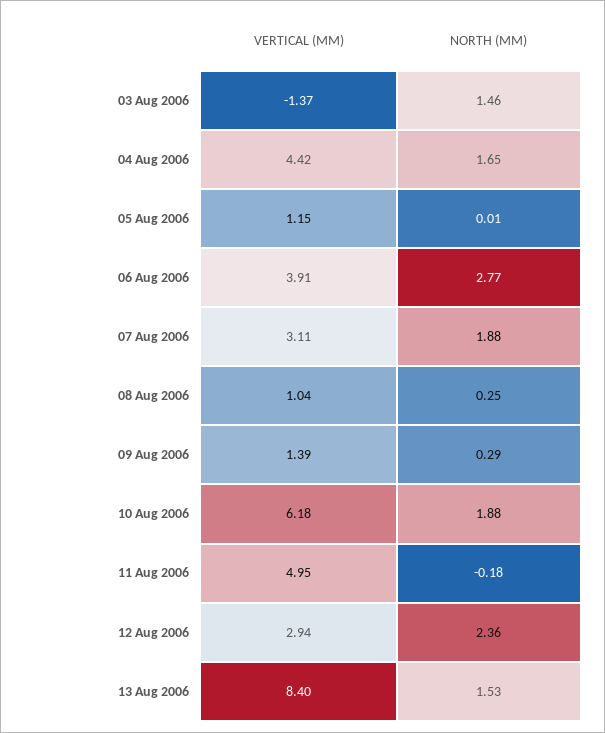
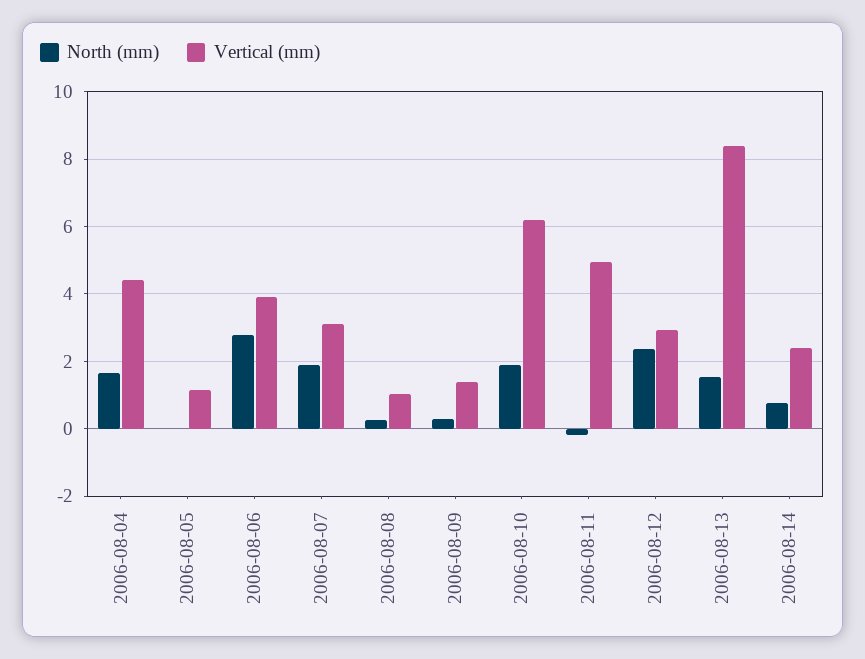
VERTICAL (MM), 03 Aug 2006: -1.37 -> none
NORTH (MM), 03 Aug 2006: 1.46 -> none
NORTH (MM), 2006-08-14: none -> 0.8
VERTICAL (MM), 2006-08-14: none -> 2.4

